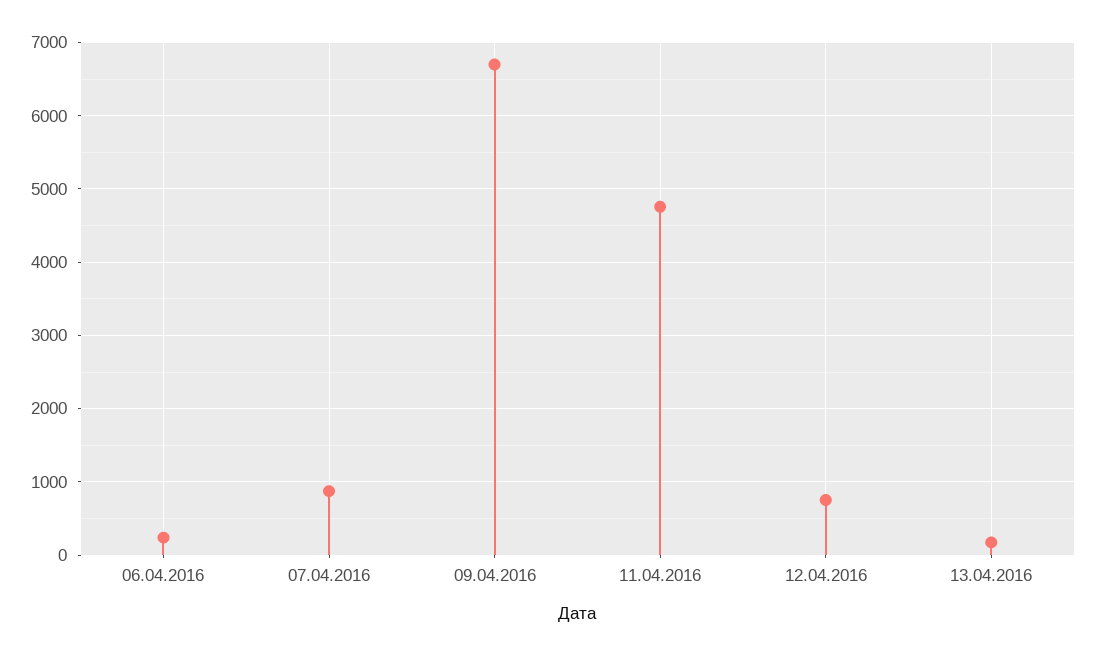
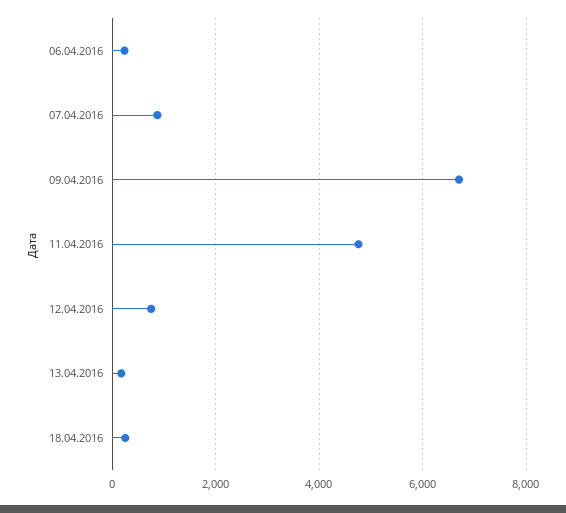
18.04.2016: none -> 200

